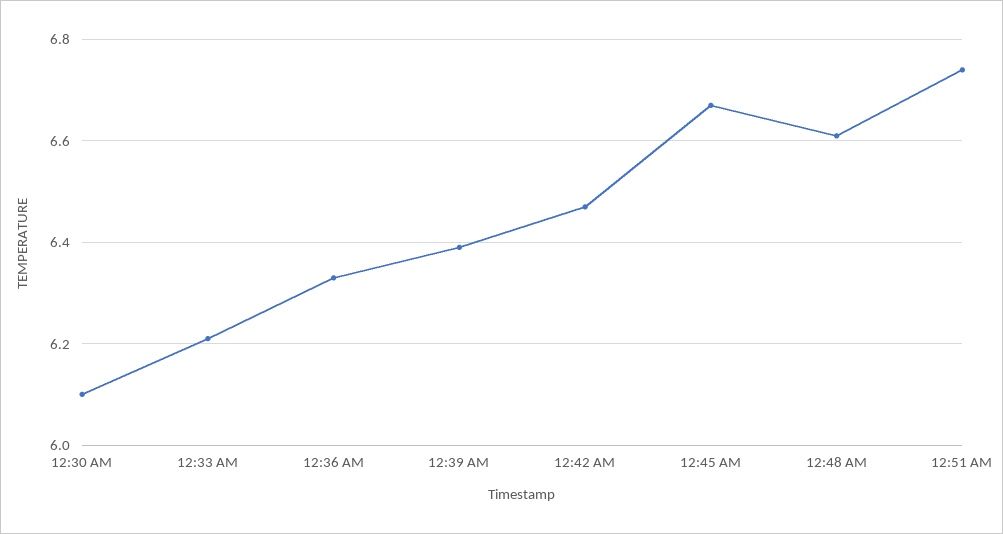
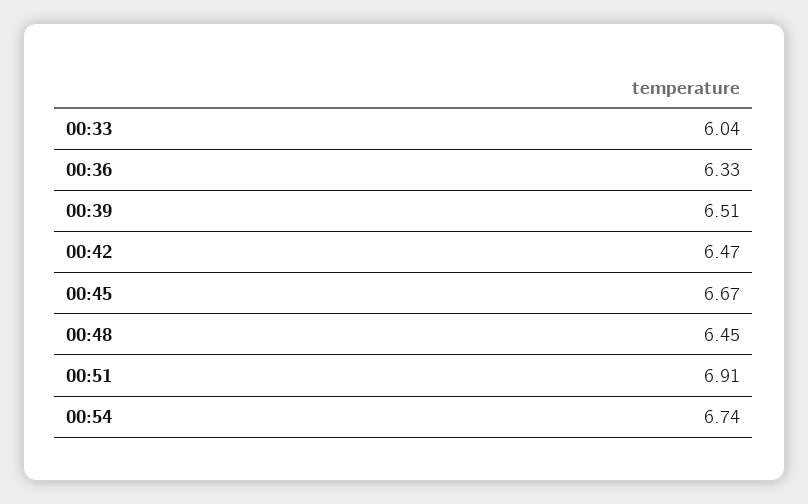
12:30 AM: 6.1 -> none
12:33 AM: 6.2 -> 6.04
12:39 AM: 6.4 -> 6.51
12:48 AM: 6.6 -> 6.45
12:51 AM: 6.75 -> 6.91
00:54: none -> 6.74

